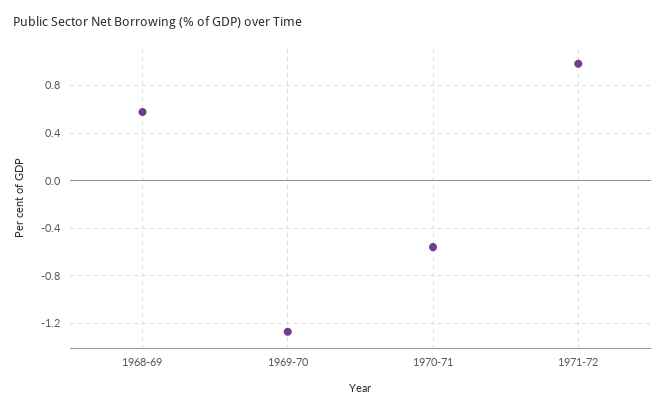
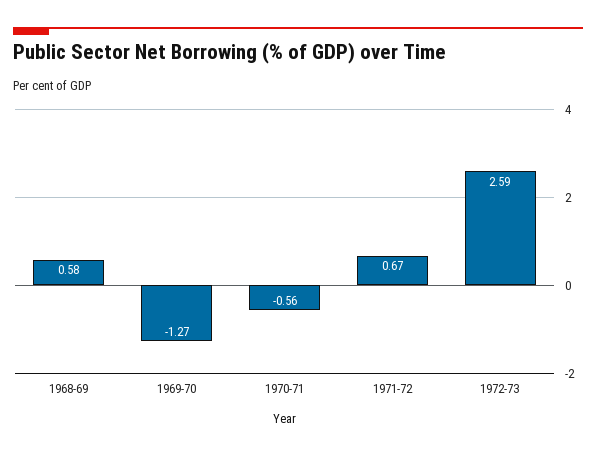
1971-72: 1 -> 0.67
1972-73: none -> 2.59

